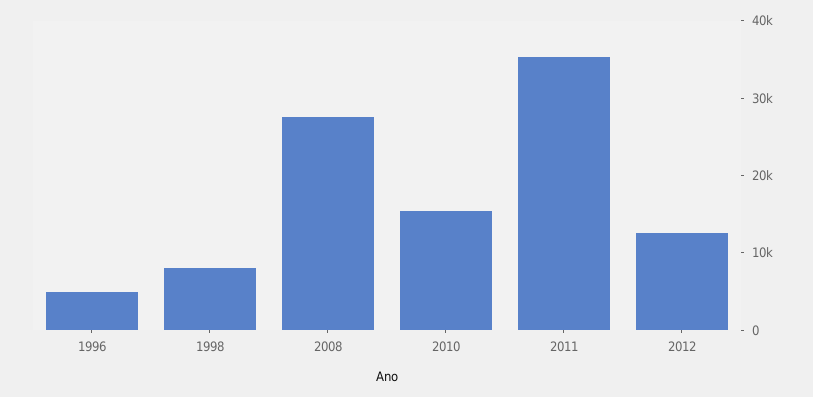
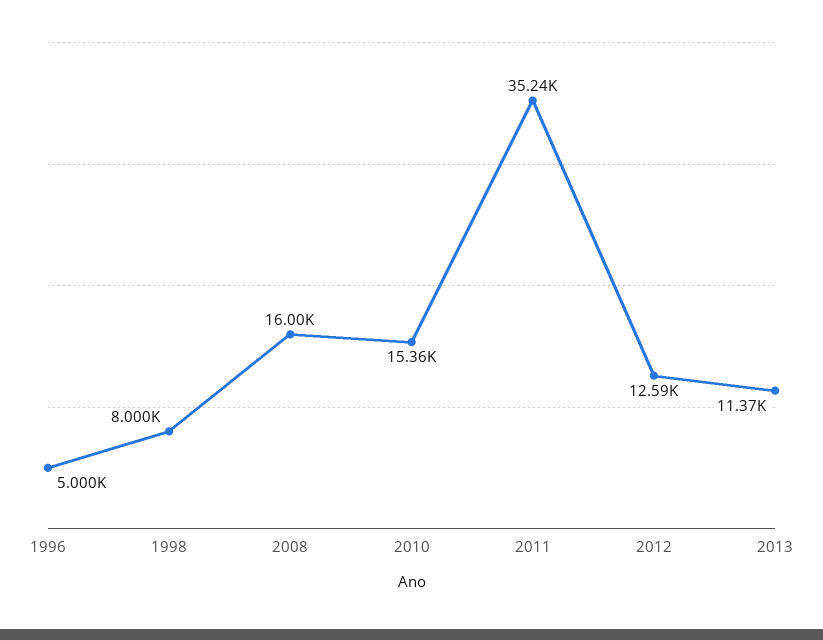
2008: 28000 -> 16000
2013: none -> 11370

